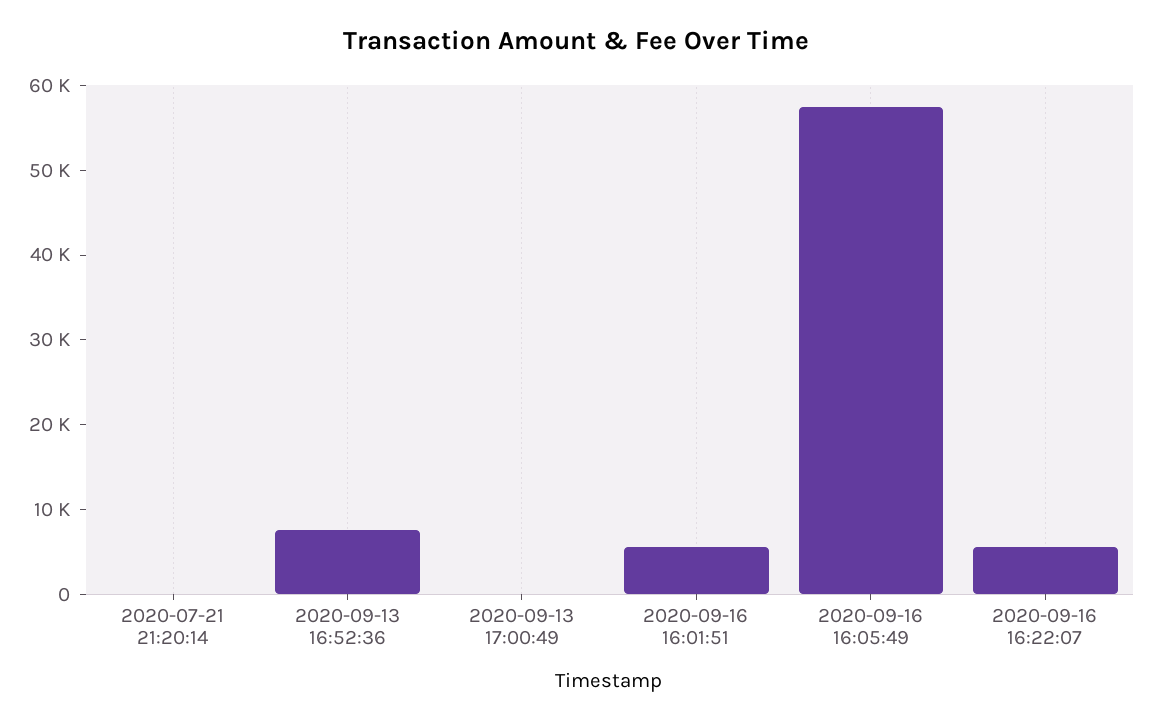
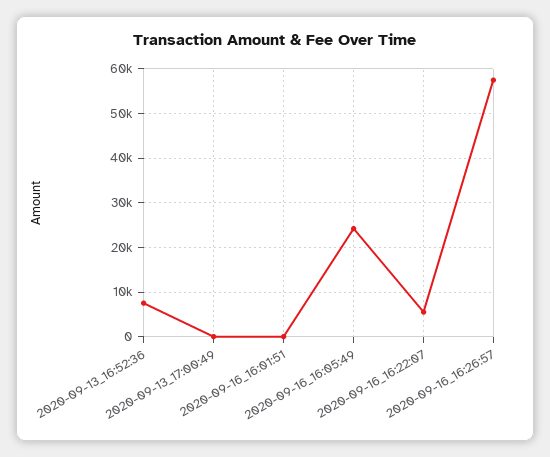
2020-07-21 21:20:14: 0 -> none
2020-09-16 16:01:51: 6000 -> 0
2020-09-16 16:05:49: 58000 -> 24000
2020-09-16_16:26:57: none -> 58000

